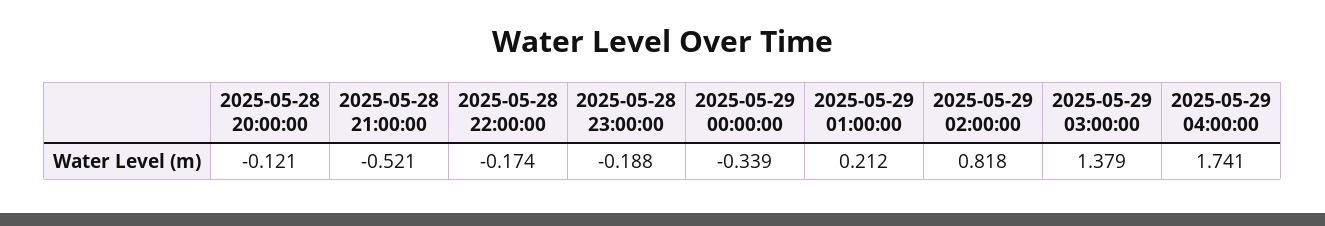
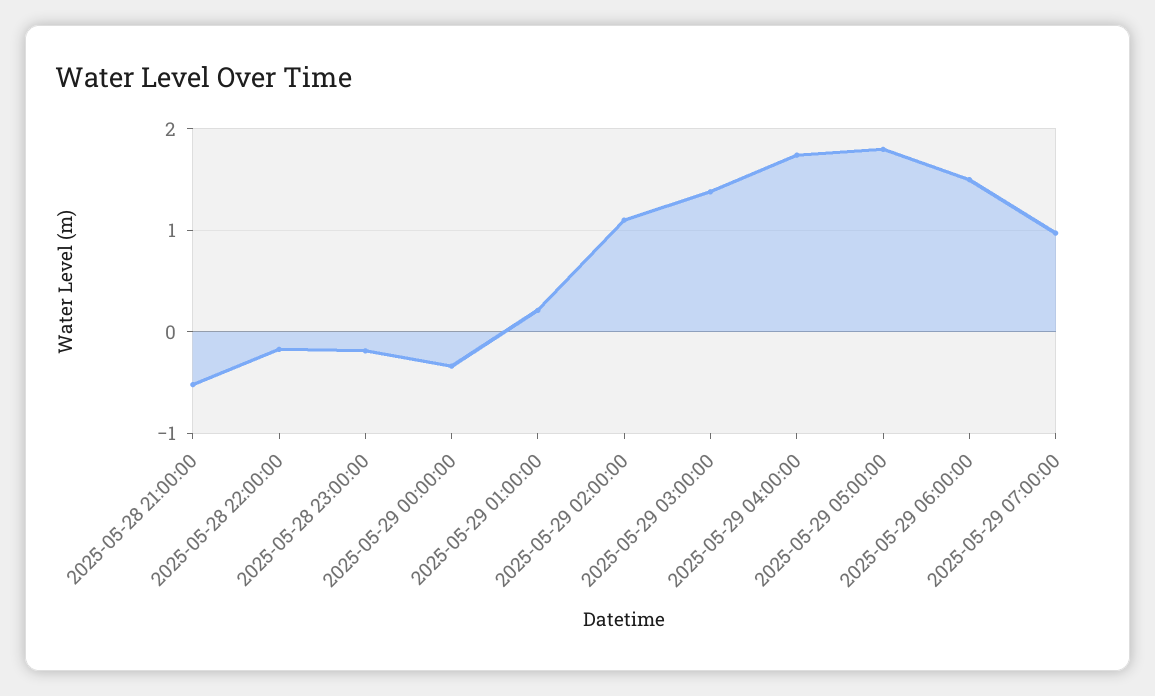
2025-05-28 20:00:00: -0.121 -> none
2025-05-29 02:00:00: 0.818 -> 1.1
2025-05-29 05:00:00: none -> 1.8
2025-05-29 06:00:00: none -> 1.5
2025-05-29 07:00:00: none -> 1

